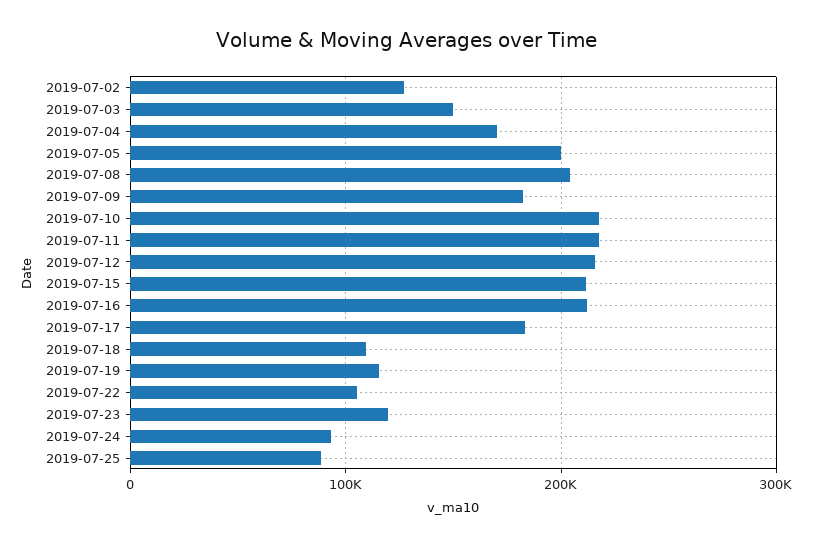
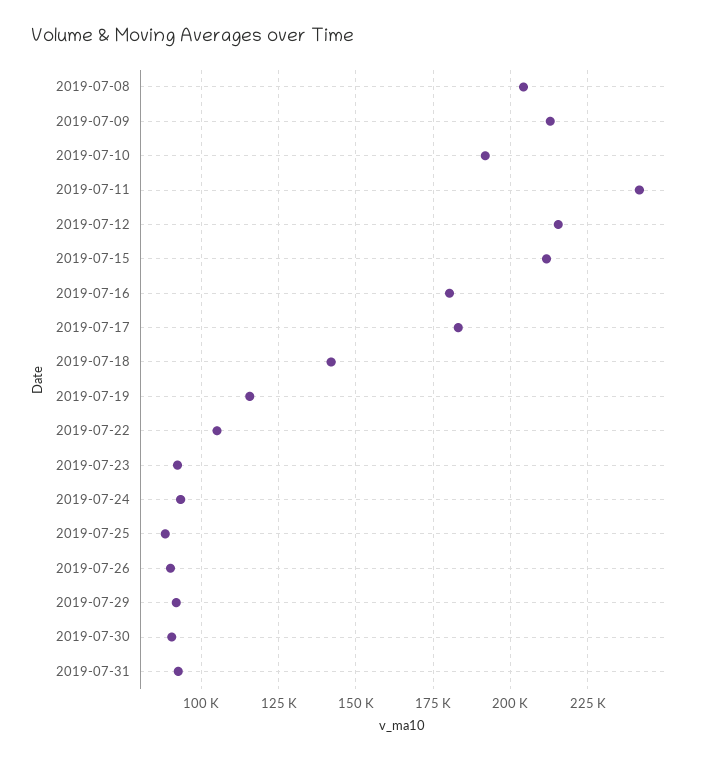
2019-07-02: 130000 -> none
2019-07-03: 150000 -> none
2019-07-04: 170000 -> none
2019-07-05: 200000 -> none
2019-07-09: 180000 -> 212500
2019-07-10: 220000 -> 192500
2019-07-11: 220000 -> 242500
2019-07-16: 210000 -> 180000
2019-07-18: 110000 -> 142500
2019-07-23: 120000 -> 92500
2019-07-26: none -> 90000
2019-07-29: none -> 92500
2019-07-30: none -> 90000
2019-07-31: none -> 92500

